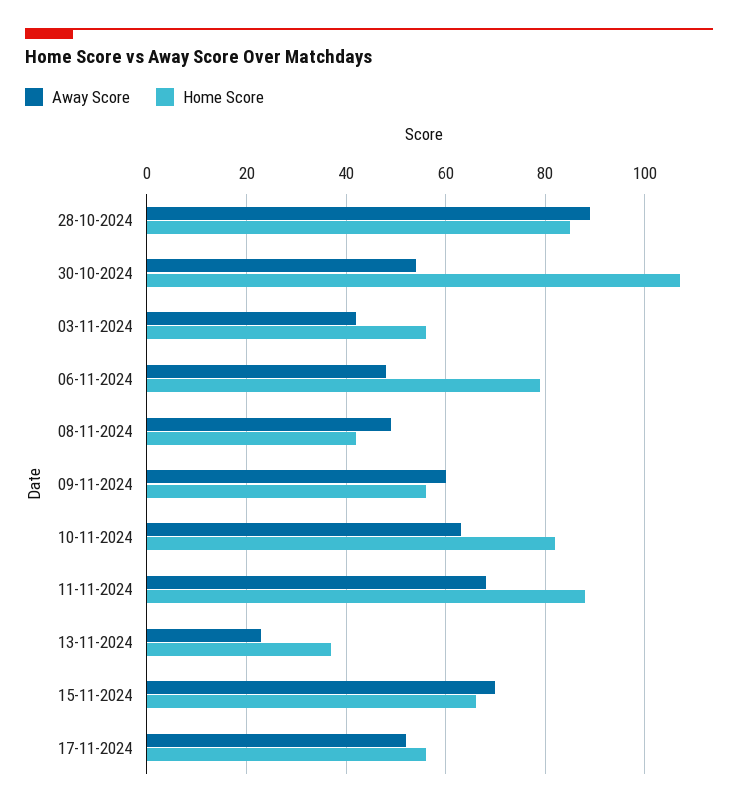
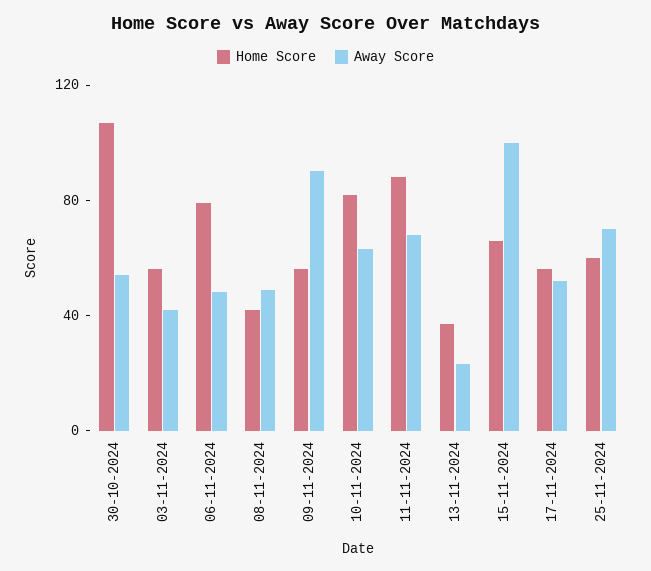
Away Score, 28-10-2024: 90 -> none
Home Score, 28-10-2024: 85 -> none
Away Score, 09-11-2024: 60 -> 90
Away Score, 15-11-2024: 70 -> 100
Home Score, 25-11-2024: none -> 60
Away Score, 25-11-2024: none -> 70

